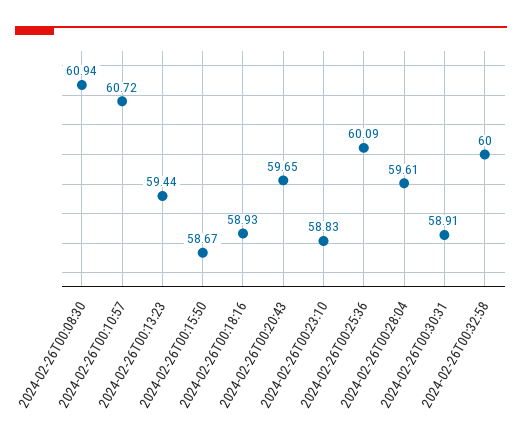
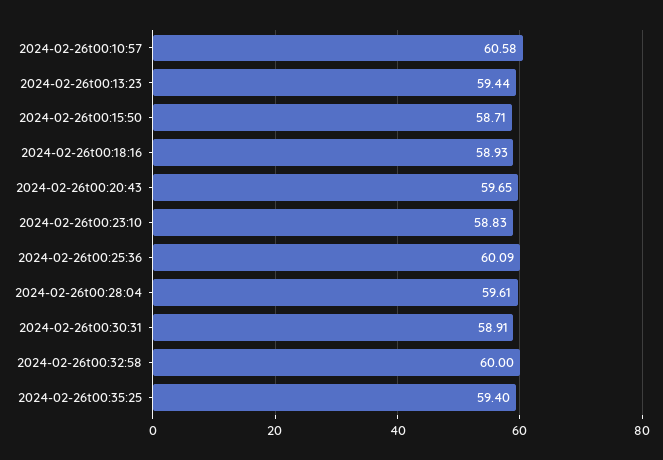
2024-02-26T00:08:30: 60.94 -> none
2024-02-26T00:10:57: 60.72 -> 60.58
2024-02-26T00:15:50: 58.67 -> 58.71
2024-02-26t00:35:25: none -> 59.4

